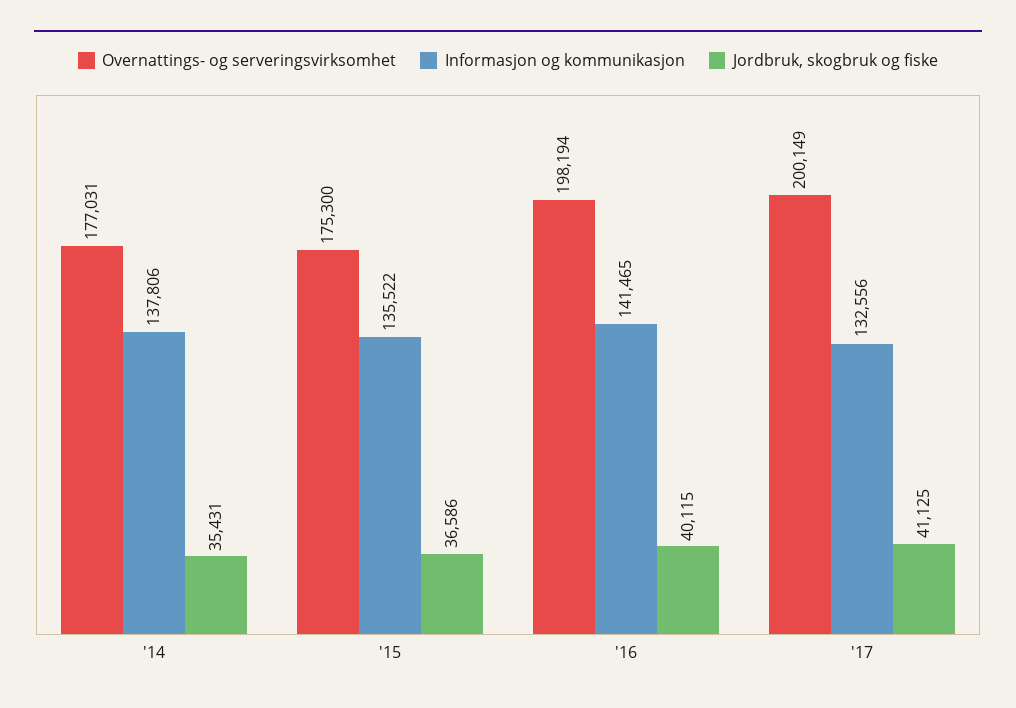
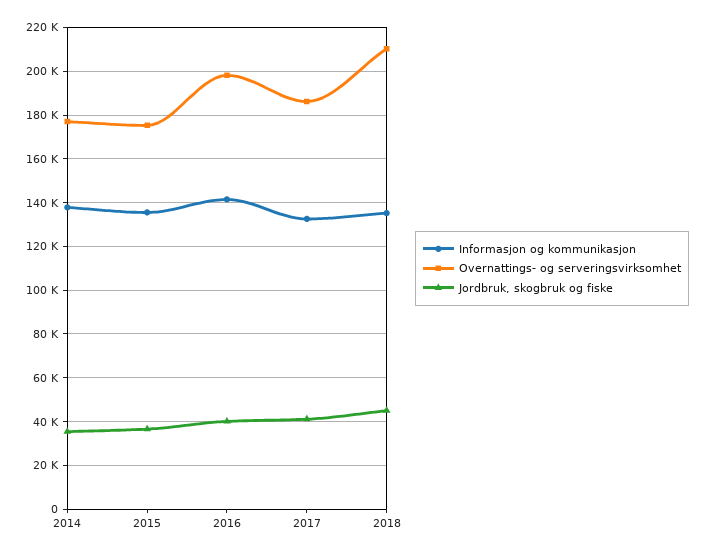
Overnattings- og serveringsvirksomhet, '17: 200149 -> 185000
Informasjon og kommunikasjon, 2018: none -> 135000
Overnattings- og serveringsvirksomhet, 2018: none -> 210000
Jordbruk, skogbruk og fiske, 2018: none -> 45000

